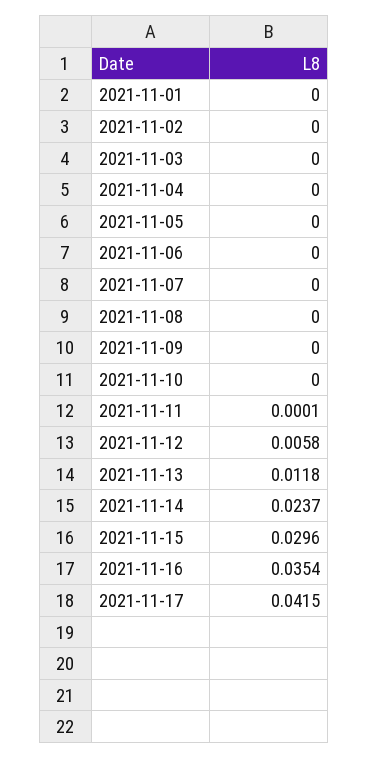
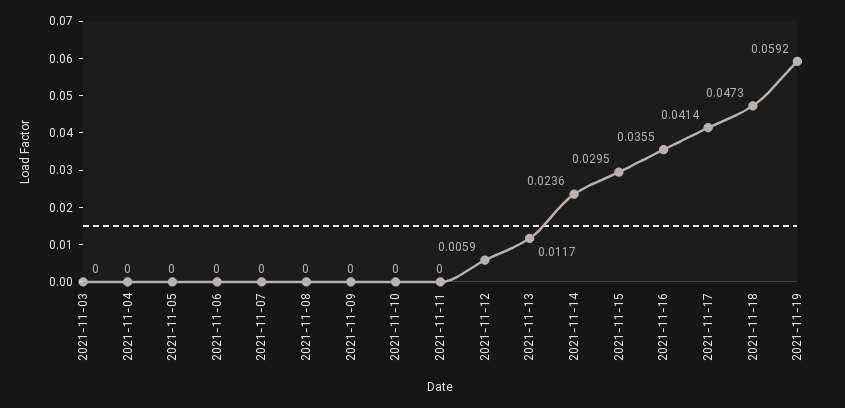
2021-11-01: 0 -> none
2021-11-02: 0 -> none
2021-11-11: 0.0001 -> 0
2021-11-12: 0.0058 -> 0.0059
2021-11-13: 0.0118 -> 0.0117
2021-11-14: 0.0237 -> 0.0236
2021-11-15: 0.0296 -> 0.0295
2021-11-16: 0.0354 -> 0.0355
2021-11-17: 0.0415 -> 0.0414
2021-11-18: none -> 0.0473
2021-11-19: none -> 0.0592

